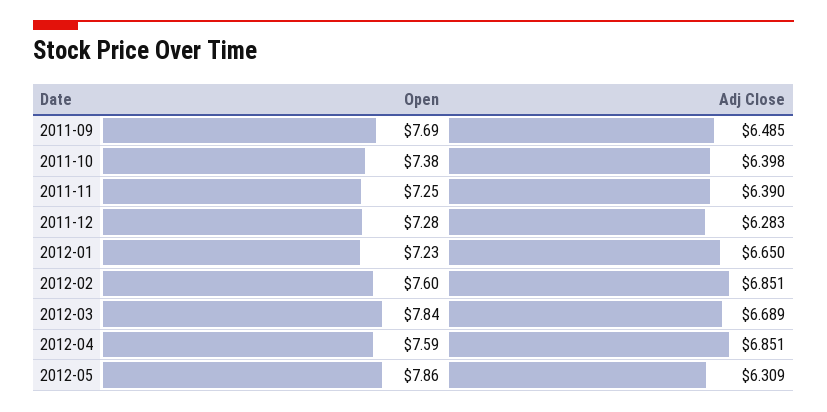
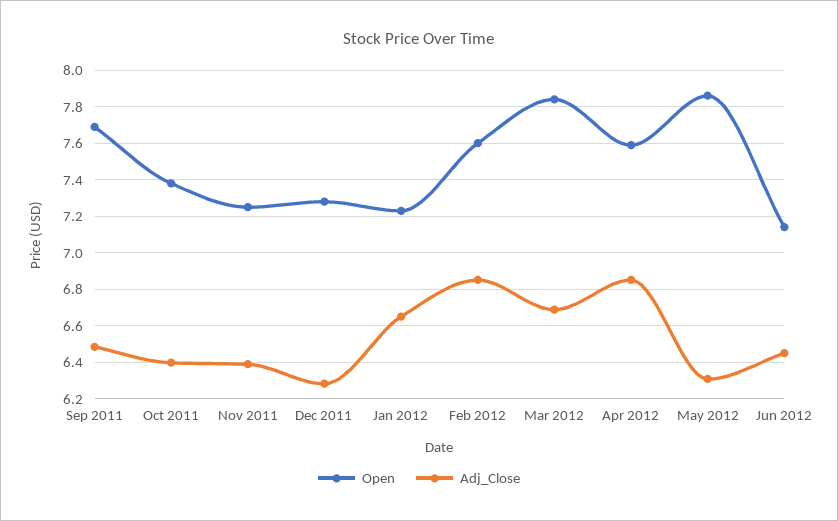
Open, Jun 2012: none -> 7.15
Adj Close, Jun 2012: none -> 6.45

